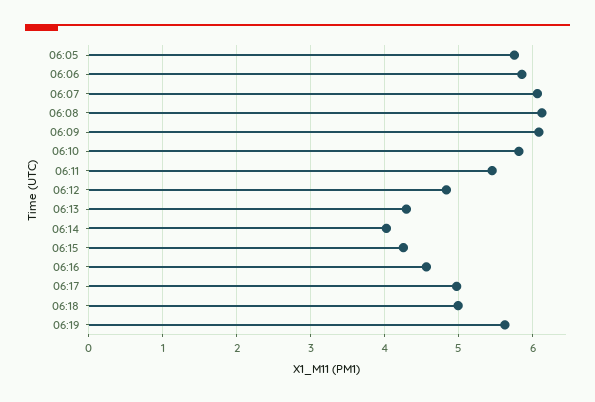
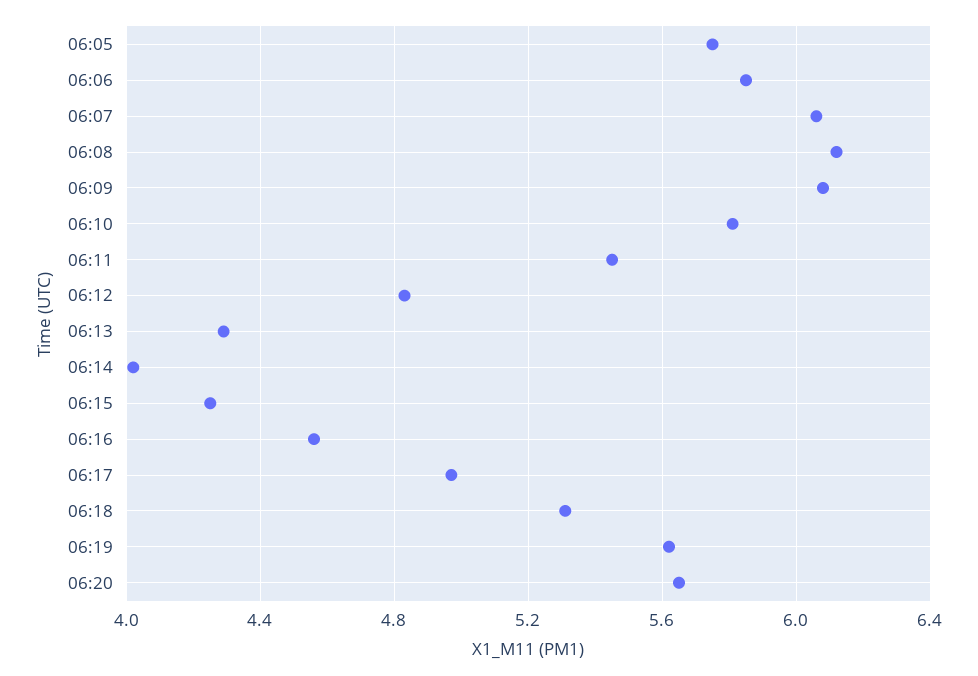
06:18: 5 -> 5.3
06:20: none -> 5.65

